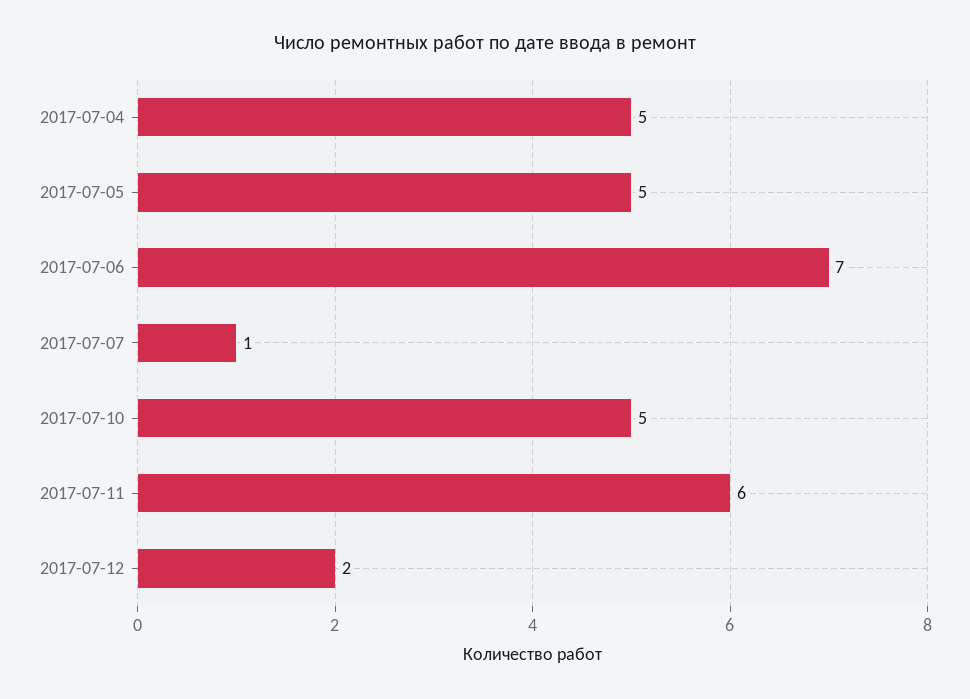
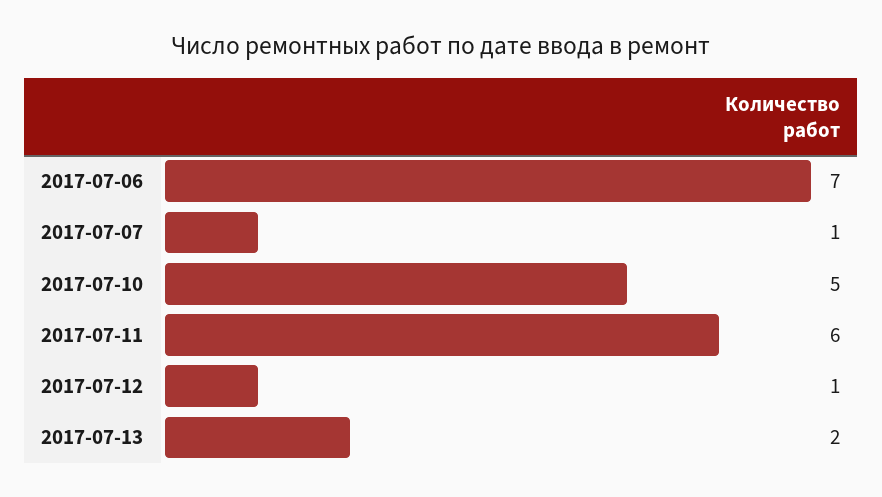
2017-07-04: 5 -> none
2017-07-05: 5 -> none
2017-07-12: 2 -> 1
2017-07-13: none -> 2

